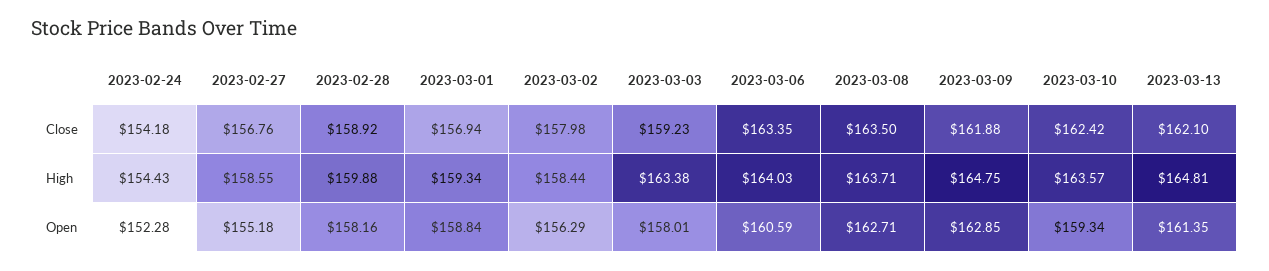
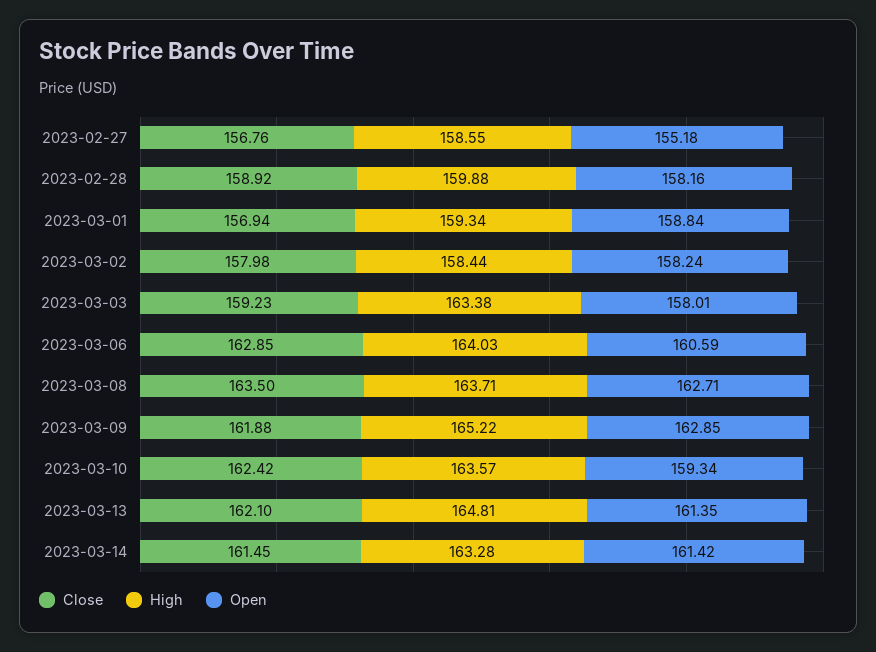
Close, 2023-02-24: 154.18 -> none
Close, 2023-03-06: 163.35 -> 162.85
High, 2023-02-24: 154.43 -> none
High, 2023-03-09: 164.75 -> 165.22
Open, 2023-02-24: 152.28 -> none
Open, 2023-03-02: 156.29 -> 158.24
Close, 2023-03-14: none -> 161.45
High, 2023-03-14: none -> 163.28
Open, 2023-03-14: none -> 161.42

